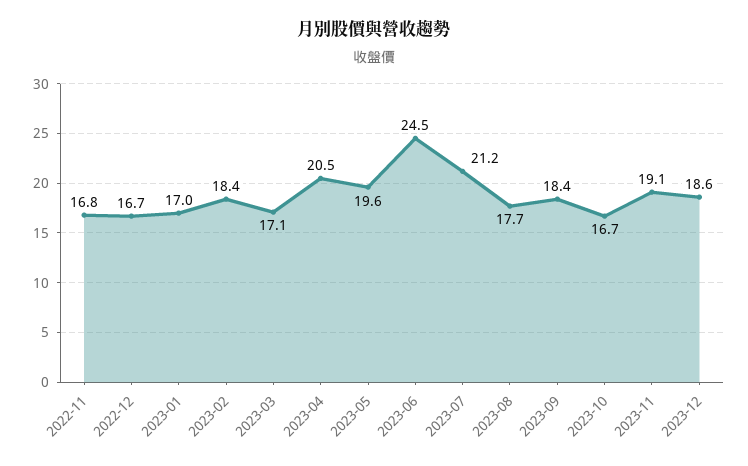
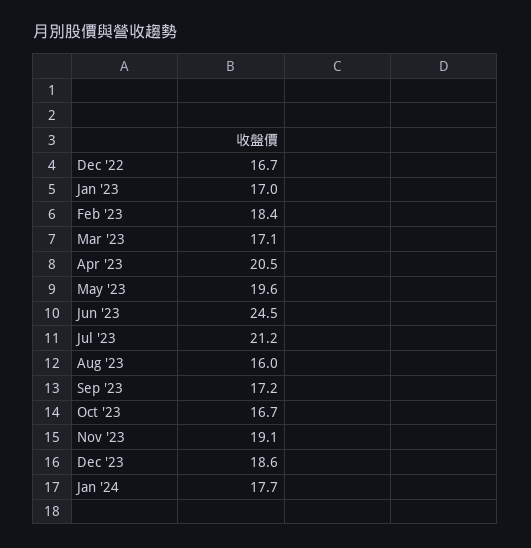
2022-11: 16.8 -> none
2023-08: 17.7 -> 16
2023-09: 18.4 -> 17.2
Jan '24: none -> 17.7

